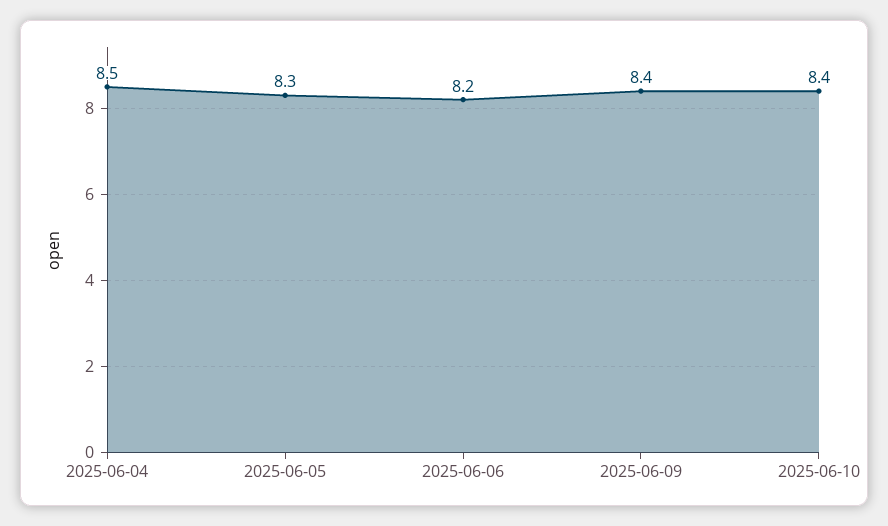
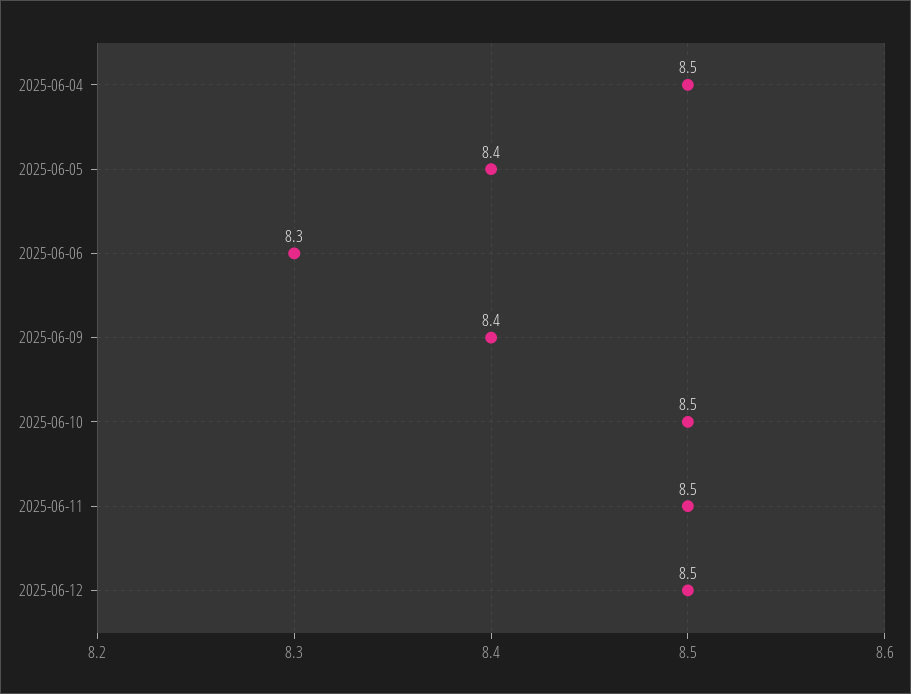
2025-06-05: 8.3 -> 8.4
2025-06-06: 8.2 -> 8.3
2025-06-10: 8.4 -> 8.5
2025-06-11: none -> 8.5
2025-06-12: none -> 8.5

